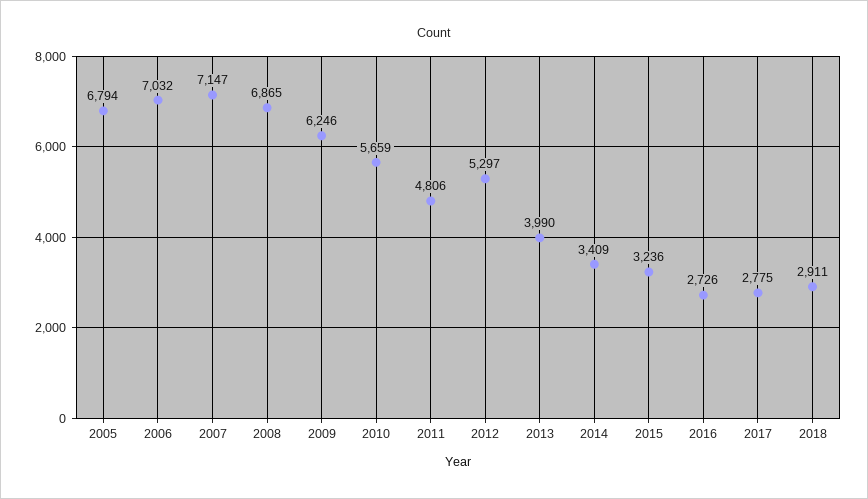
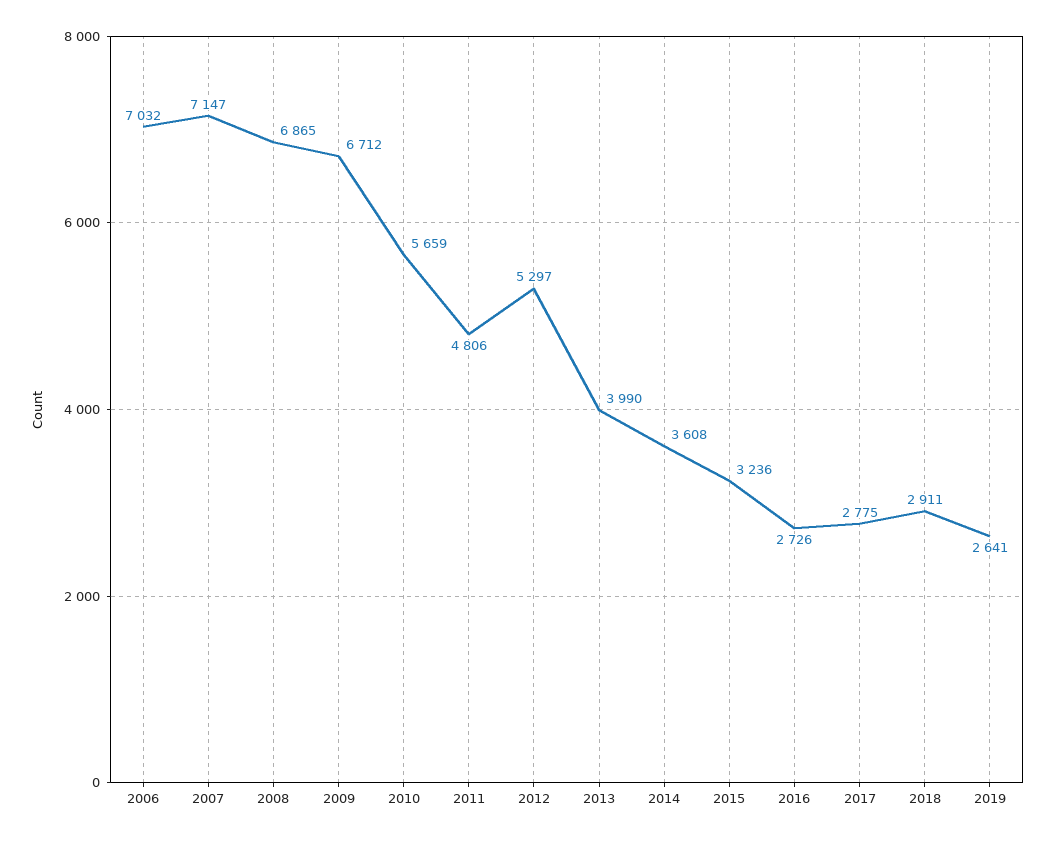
2005: 6794 -> none
2009: 6246 -> 6712
2014: 3409 -> 3608
2019: none -> 2641

